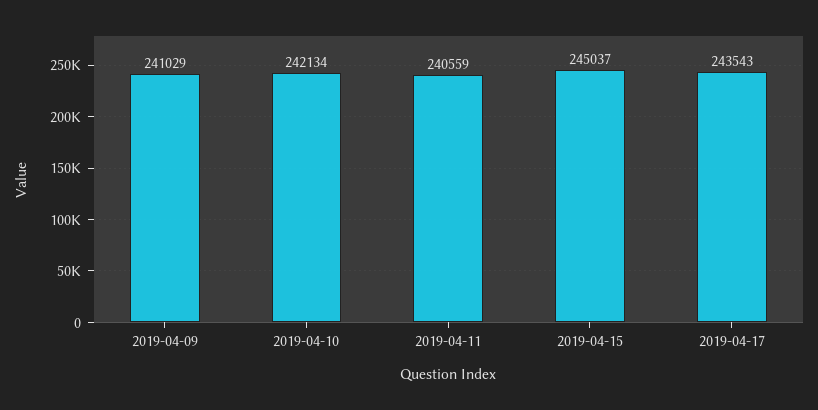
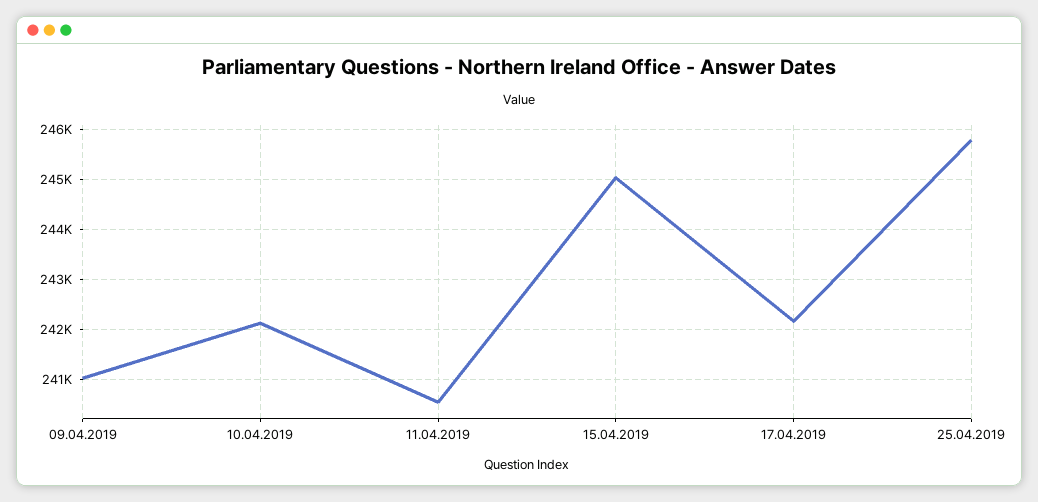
2019-04-17: 243543 -> 242200
25.04.2019: none -> 245800

